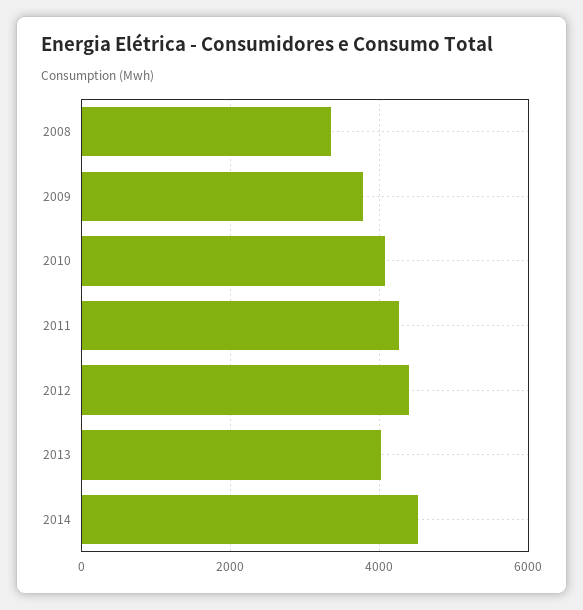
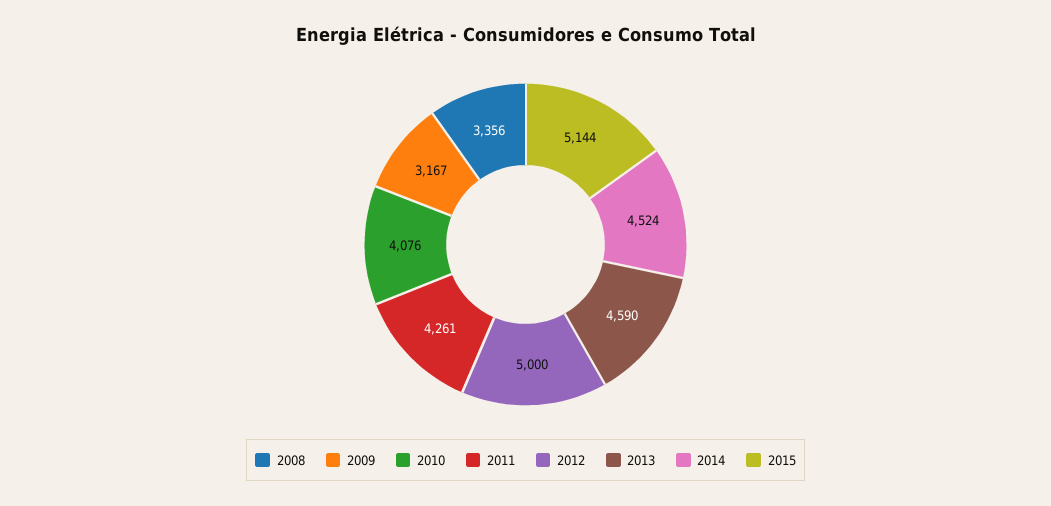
2009: 3800 -> 3167
2012: 4400 -> 5000
2013: 4000 -> 4590
2015: none -> 5144

